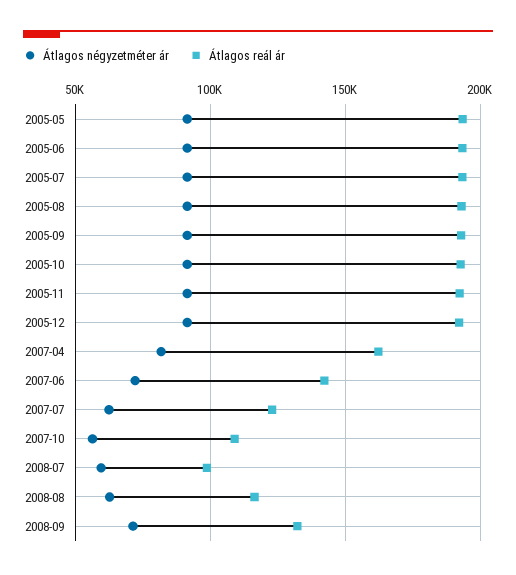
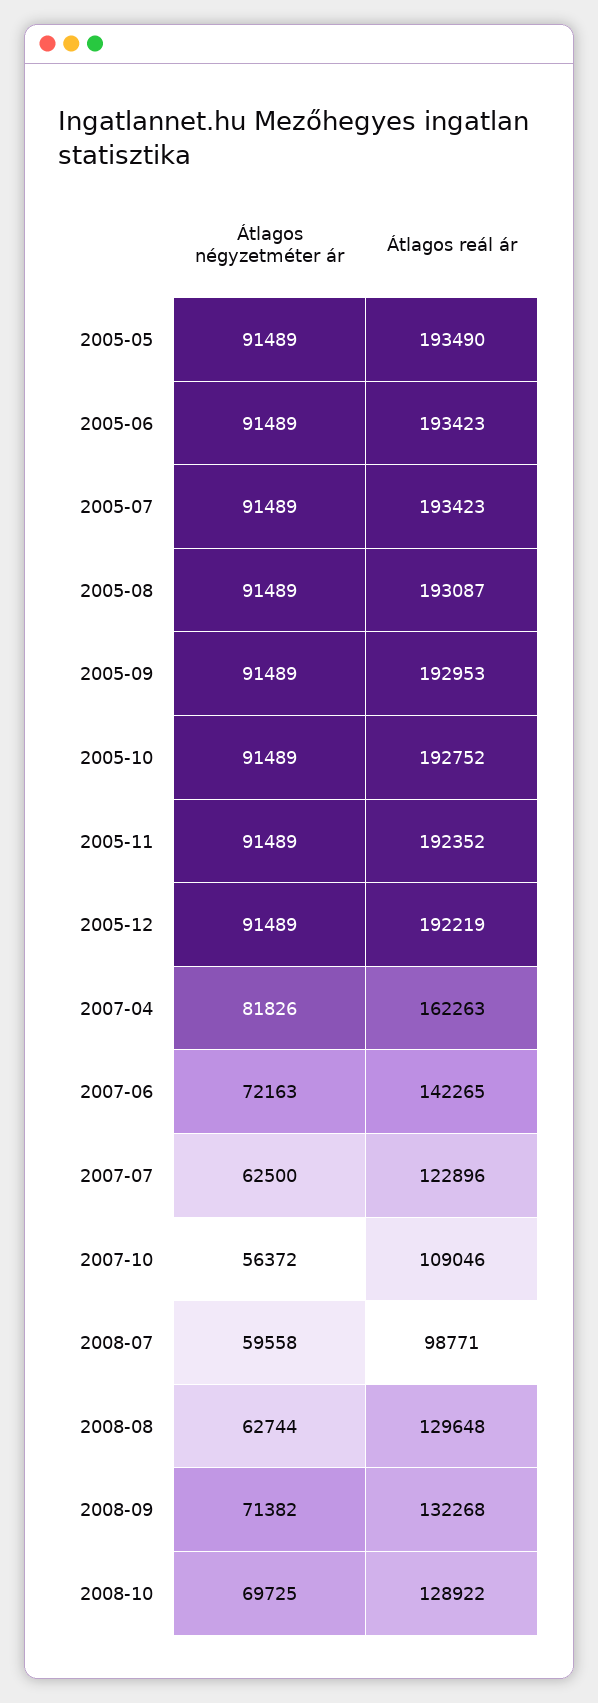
Átlagos reál ár, 2008-08: 115000 -> 129648
Átlagos négyzetméter ár, 2008-10: none -> 69725
Átlagos reál ár, 2008-10: none -> 128922

